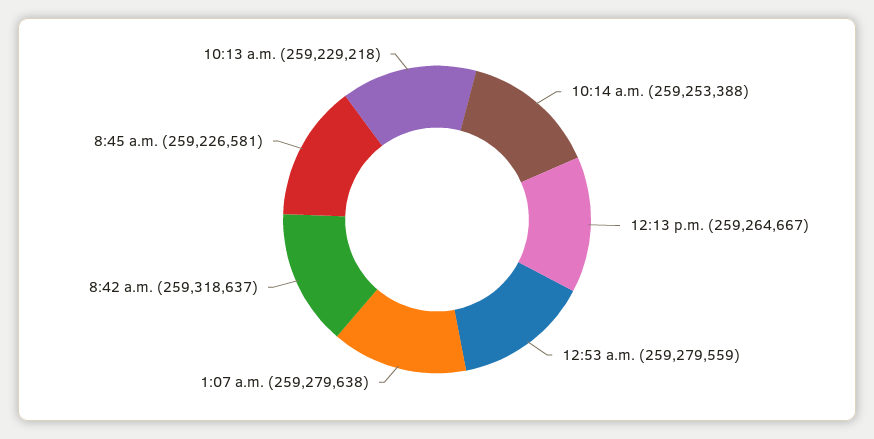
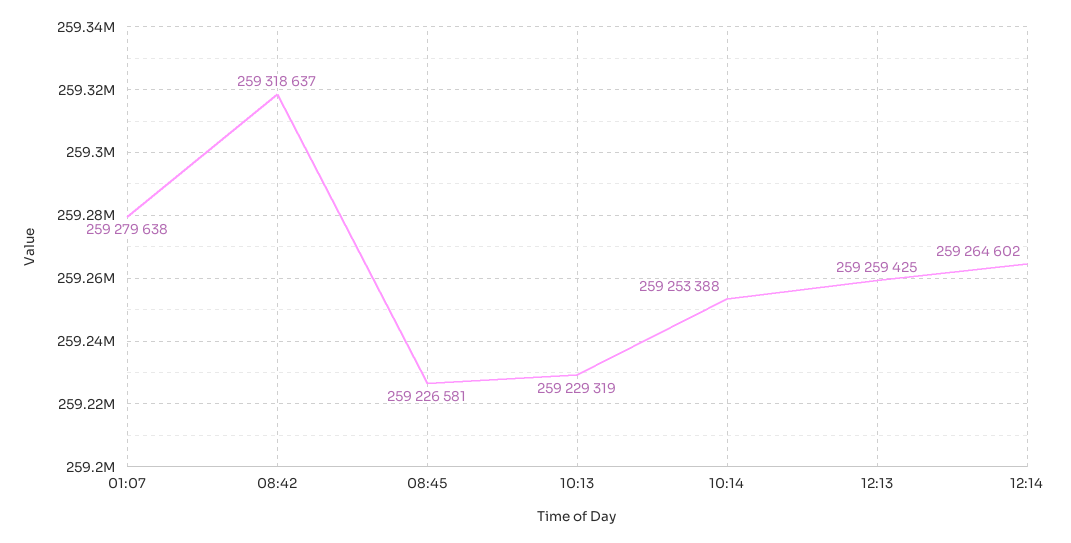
12:13 p.m.: 259264667 -> 259259425
12:53 a.m.: 259279559 -> none
10:13 a.m.: 259229218 -> 259229319
12:14: none -> 259264602

